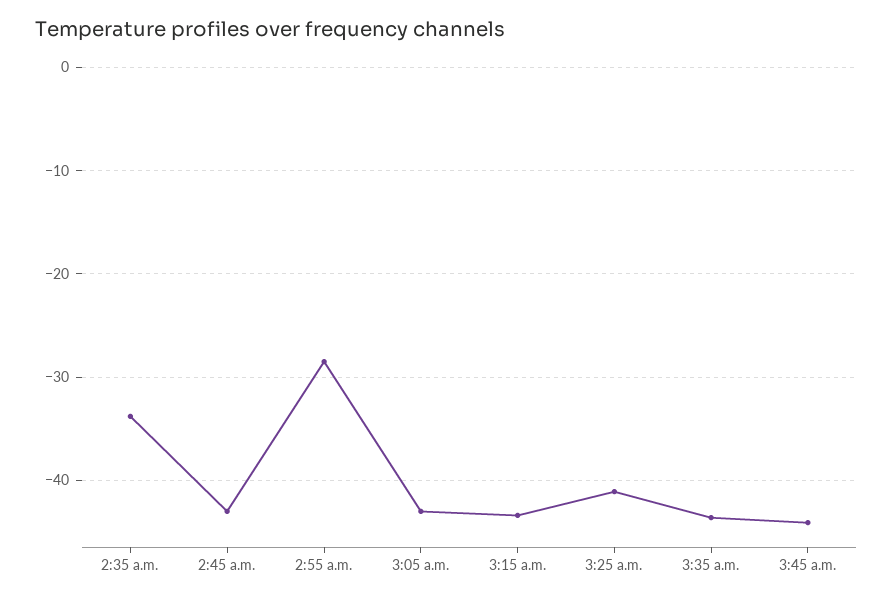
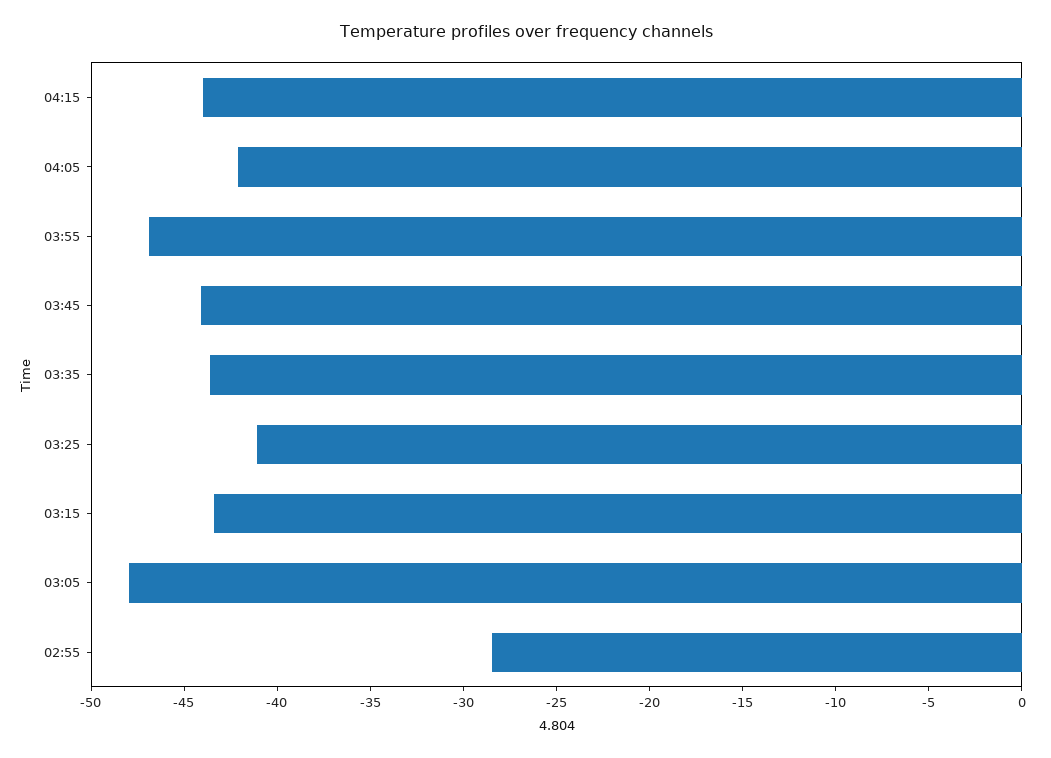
2:35 a.m.: -34 -> none
2:45 a.m.: -43 -> none
3:05 a.m.: -43 -> -48
04:15: none -> -44
04:05: none -> -42
03:55: none -> -47

